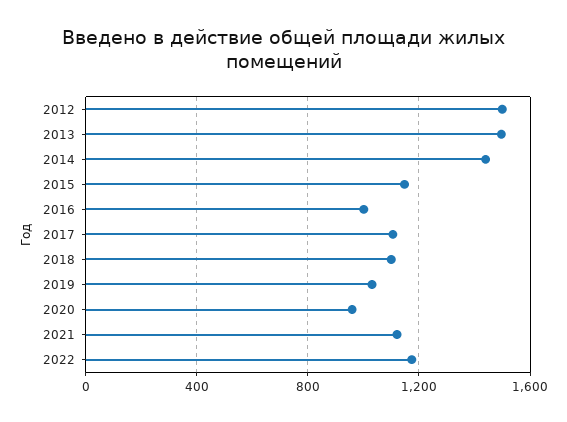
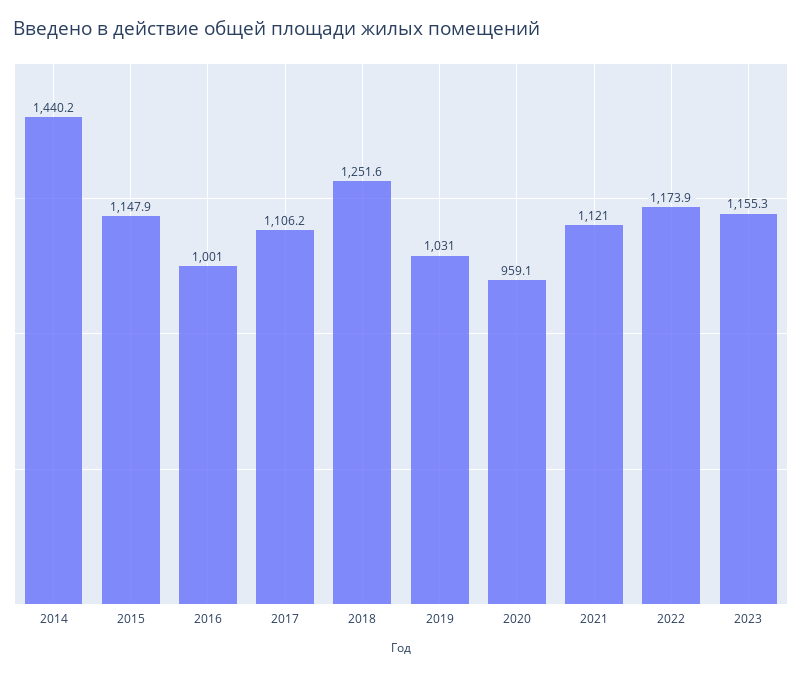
2012: 1500 -> none
2013: 1500 -> none
2018: 1100 -> 1251.6
2023: none -> 1155.3

